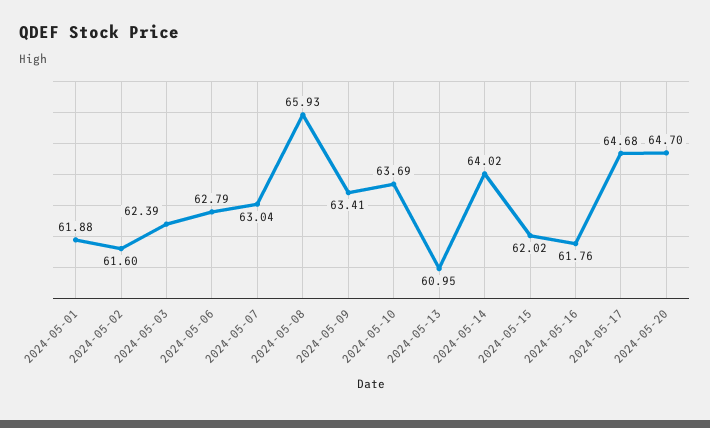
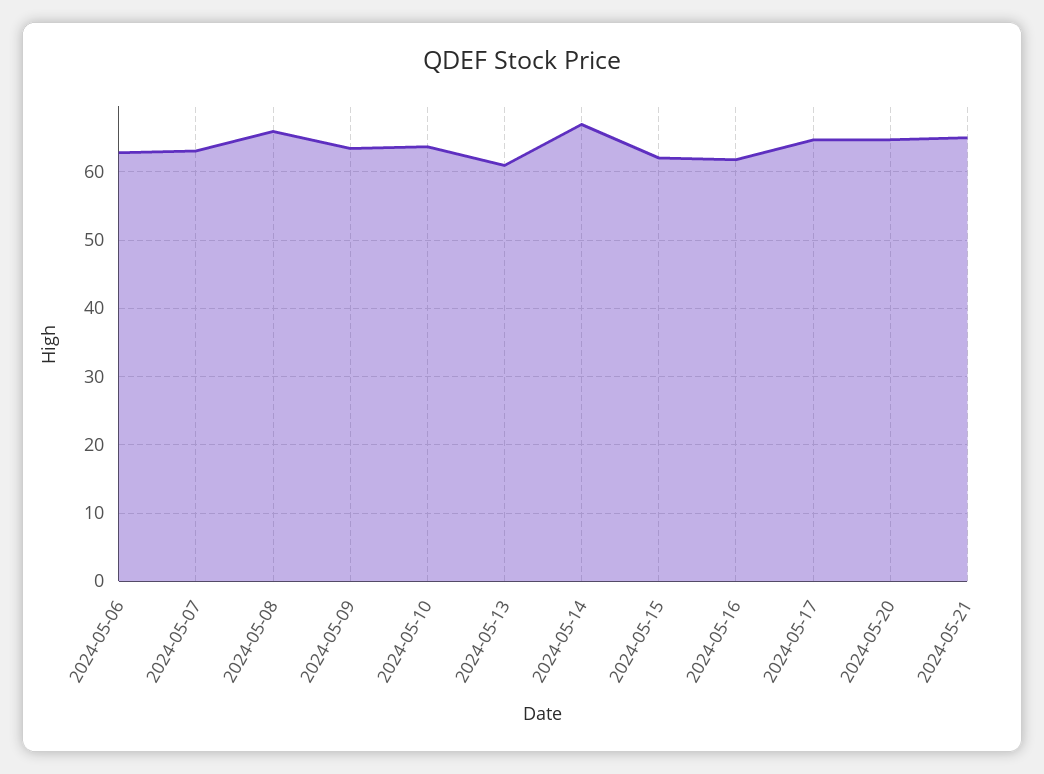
2024-05-01: 61.88 -> none
2024-05-02: 61.6 -> none
2024-05-03: 62.39 -> none
2024-05-14: 64.02 -> 67
2024-05-21: none -> 65

